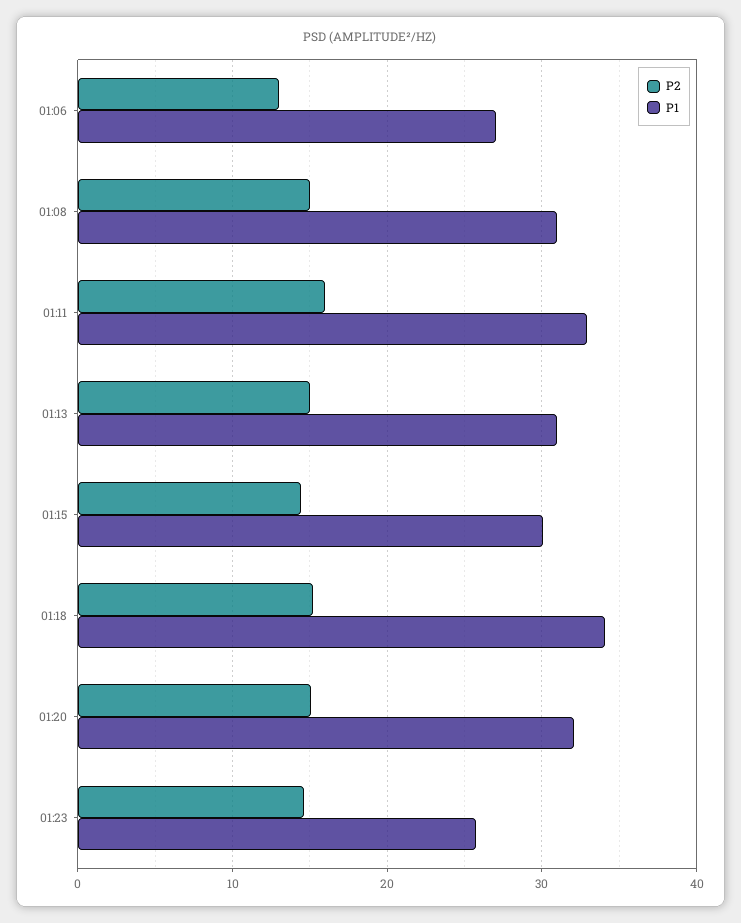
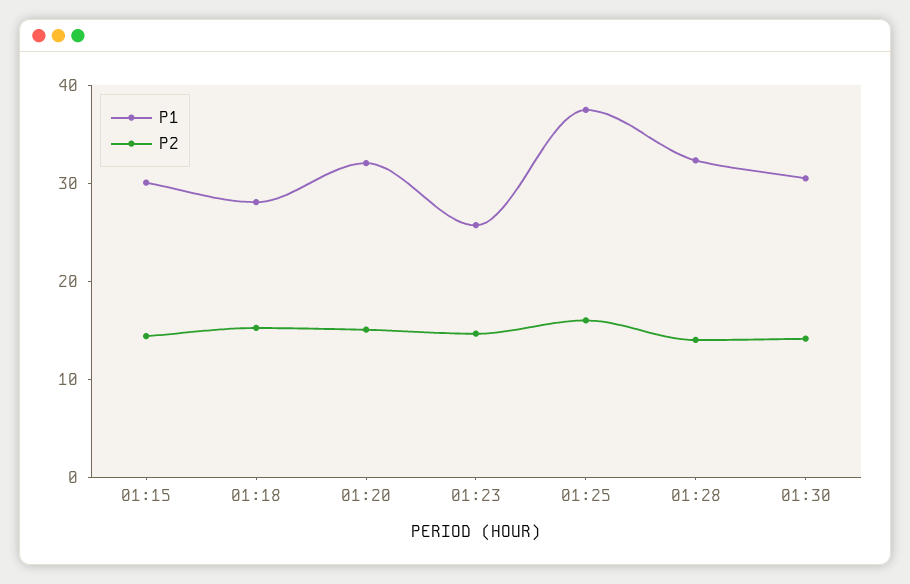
P2, 01:06: 13 -> none
P1, 01:06: 27 -> none
P2, 01:08: 15 -> none
P1, 01:08: 31 -> none
P2, 01:11: 16 -> none
P1, 01:11: 33 -> none
P2, 01:13: 15 -> none
P1, 01:13: 31 -> none
P1, 01:18: 34 -> 28
P1, 01:25: none -> 38
P2, 01:25: none -> 16
P1, 01:28: none -> 32
P2, 01:28: none -> 14
P1, 01:30: none -> 30
P2, 01:30: none -> 14

